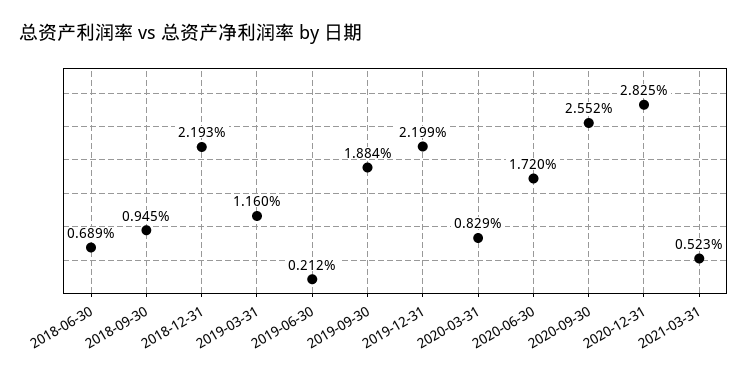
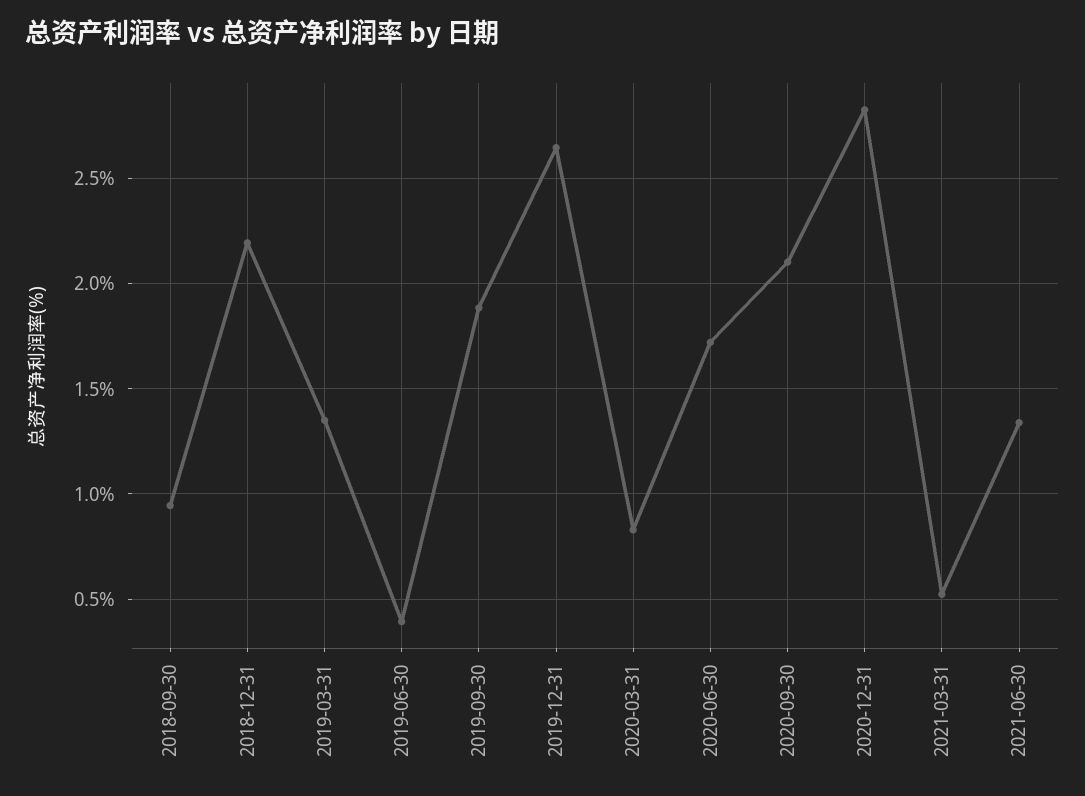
2018-06-30: 0.689 -> none
2019-03-31: 1.16 -> 1.35
2019-06-30: 0.212 -> 0.4
2019-12-31: 2.199 -> 2.65
2020-09-30: 2.552 -> 2.1
2021-06-30: none -> 1.35

